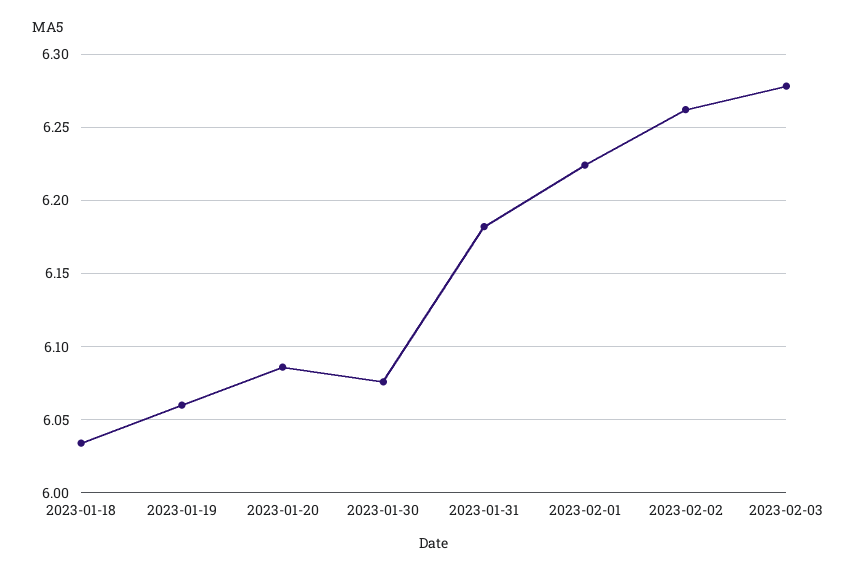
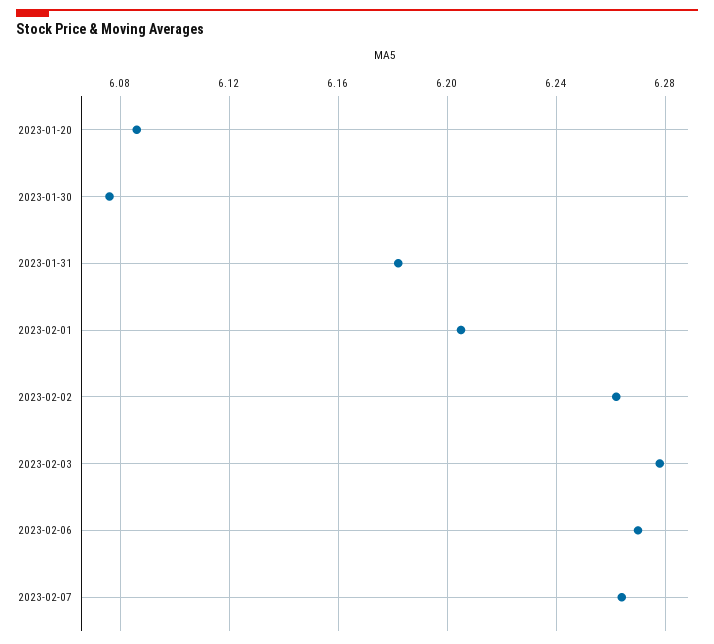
2023-01-18: 6.035 -> none
2023-01-19: 6.06 -> none
2023-02-01: 6.225 -> 6.205
2023-02-06: none -> 6.27
2023-02-07: none -> 6.265

